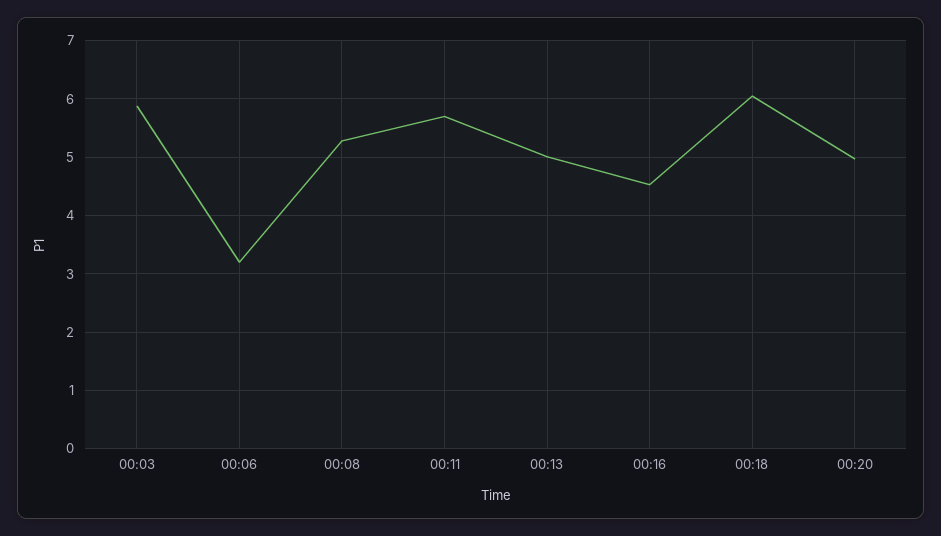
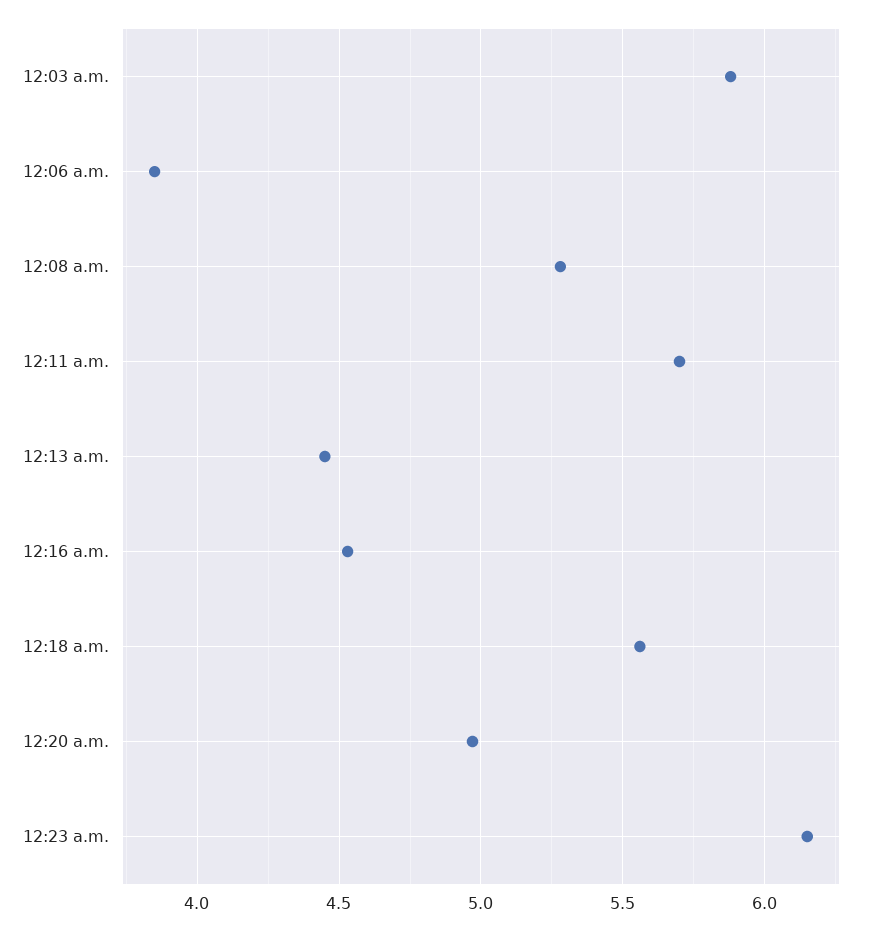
00:06: 3.2 -> 3.85
00:13: 5 -> 4.45
00:18: 6 -> 5.55
12:23 a.m.: none -> 6.15

